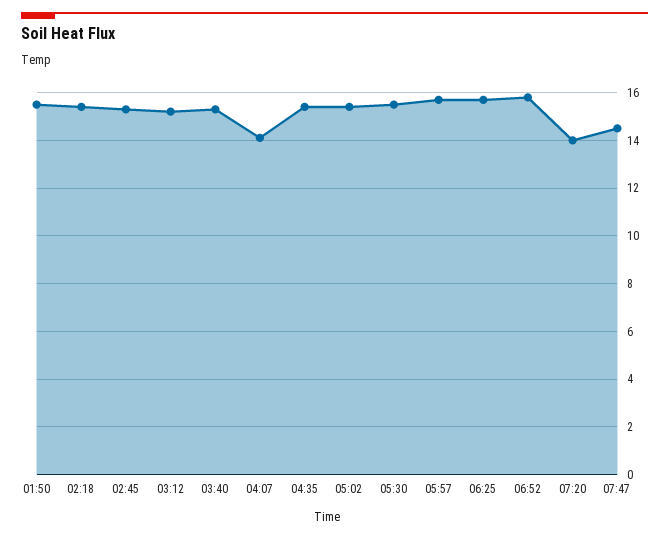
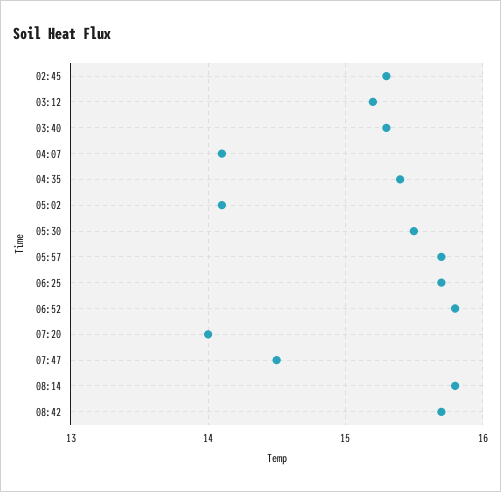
01:50: 15.5 -> none
02:18: 15.5 -> none
05:02: 15.5 -> 14.1
08:14: none -> 15.8
08:42: none -> 15.7

